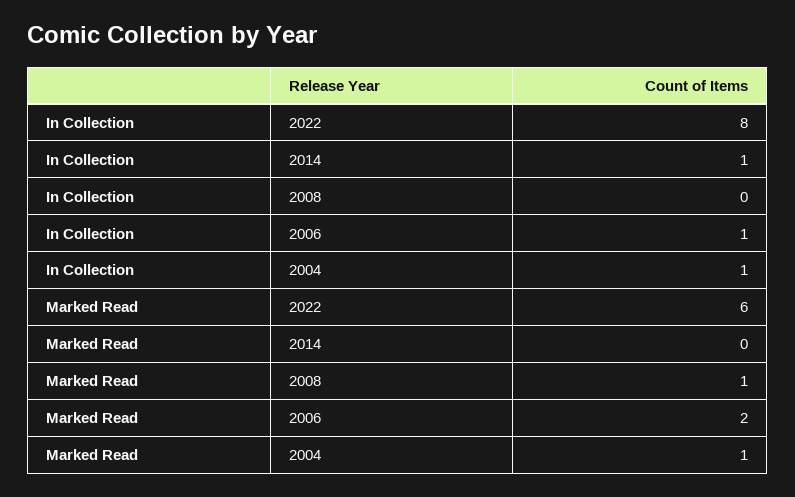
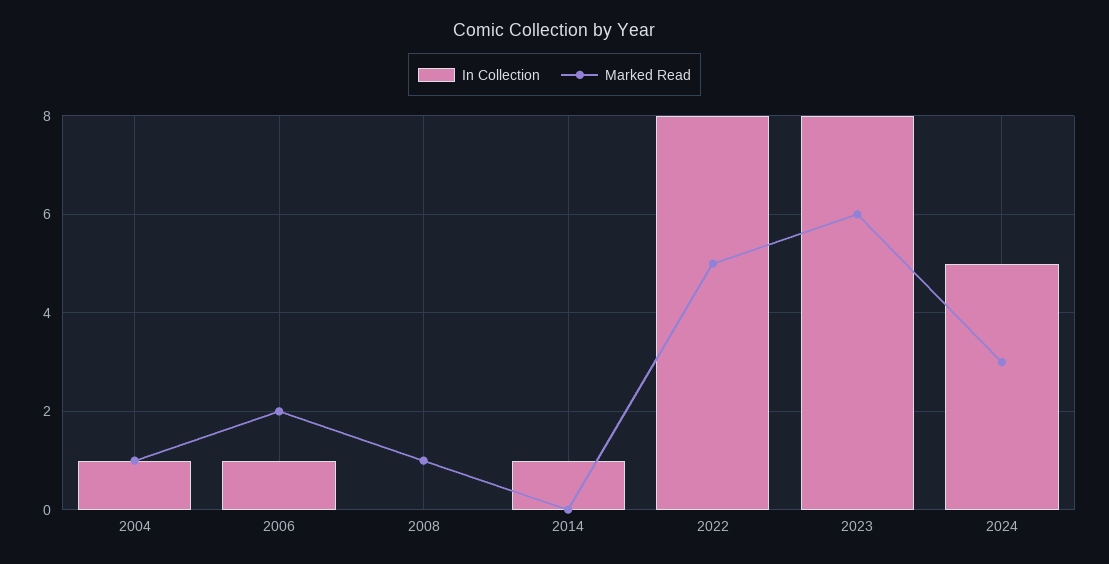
Marked Read, 2022: 6 -> 5
In Collection, 2023: none -> 8
Marked Read, 2023: none -> 6
In Collection, 2024: none -> 5
Marked Read, 2024: none -> 3

